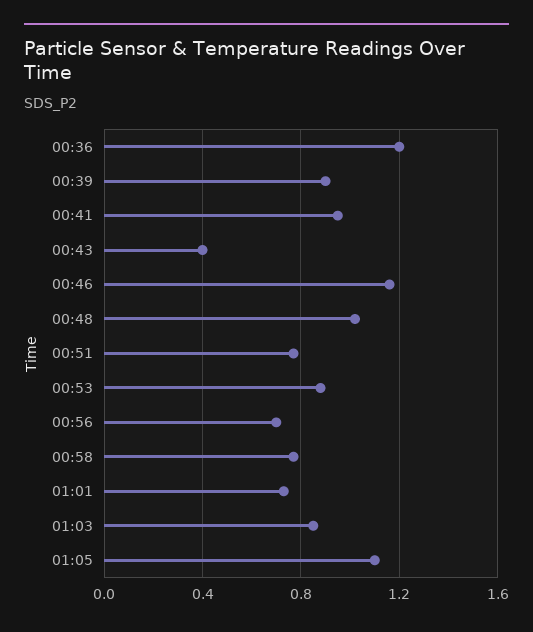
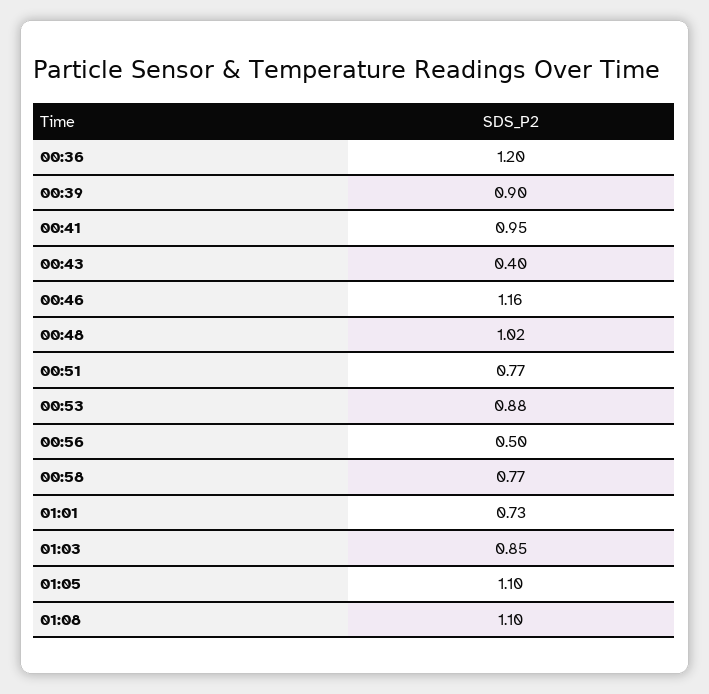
00:56: 0.7 -> 0.5
01:08: none -> 1.1

